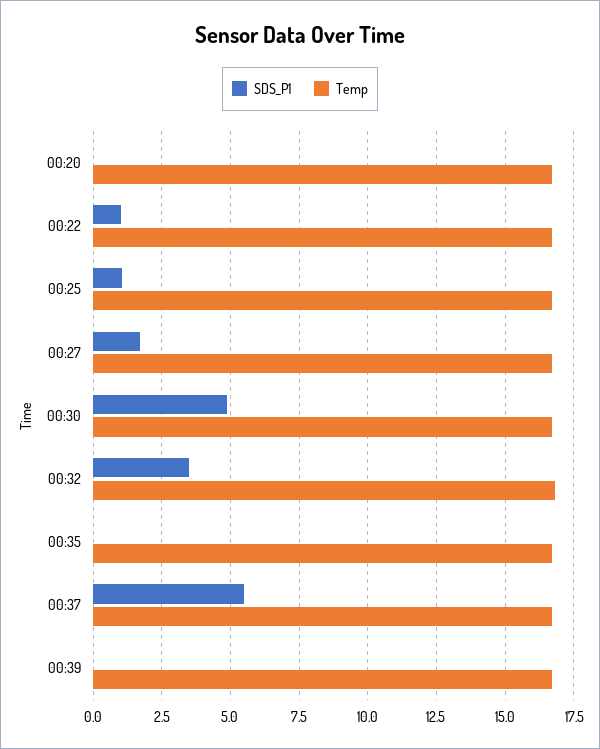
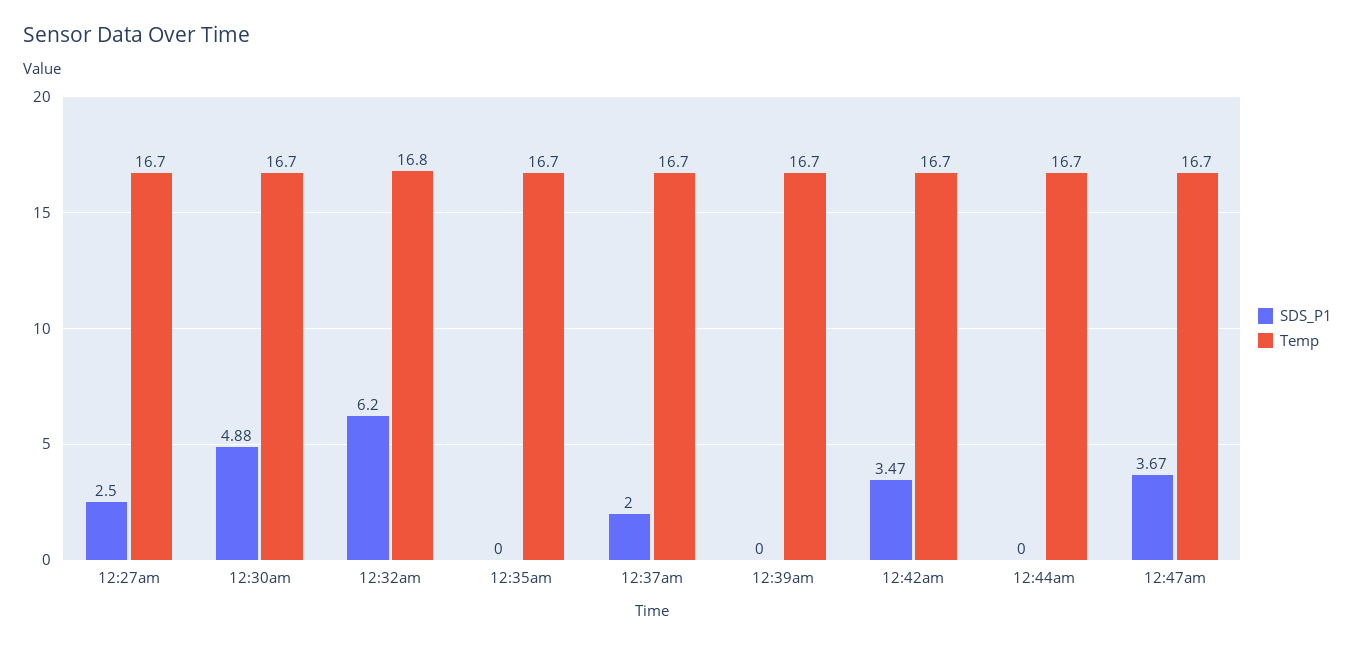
SDS_P1, 00:20: 0 -> none
Temp, 00:20: 16.75 -> none
SDS_P1, 00:22: 1 -> none
Temp, 00:22: 16.75 -> none
SDS_P1, 00:25: 1 -> none
Temp, 00:25: 16.75 -> none
SDS_P1, 00:27: 1.75 -> 2.5
SDS_P1, 00:32: 3.5 -> 6.2
SDS_P1, 00:37: 5.5 -> 2
SDS_P1, 12:42am: none -> 3.47
Temp, 12:42am: none -> 16.7
SDS_P1, 12:44am: none -> 0
Temp, 12:44am: none -> 16.7
SDS_P1, 12:47am: none -> 3.67
Temp, 12:47am: none -> 16.7

